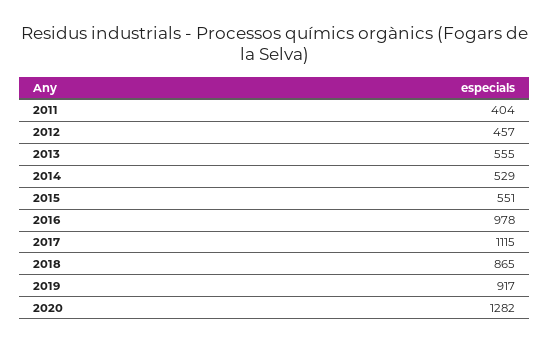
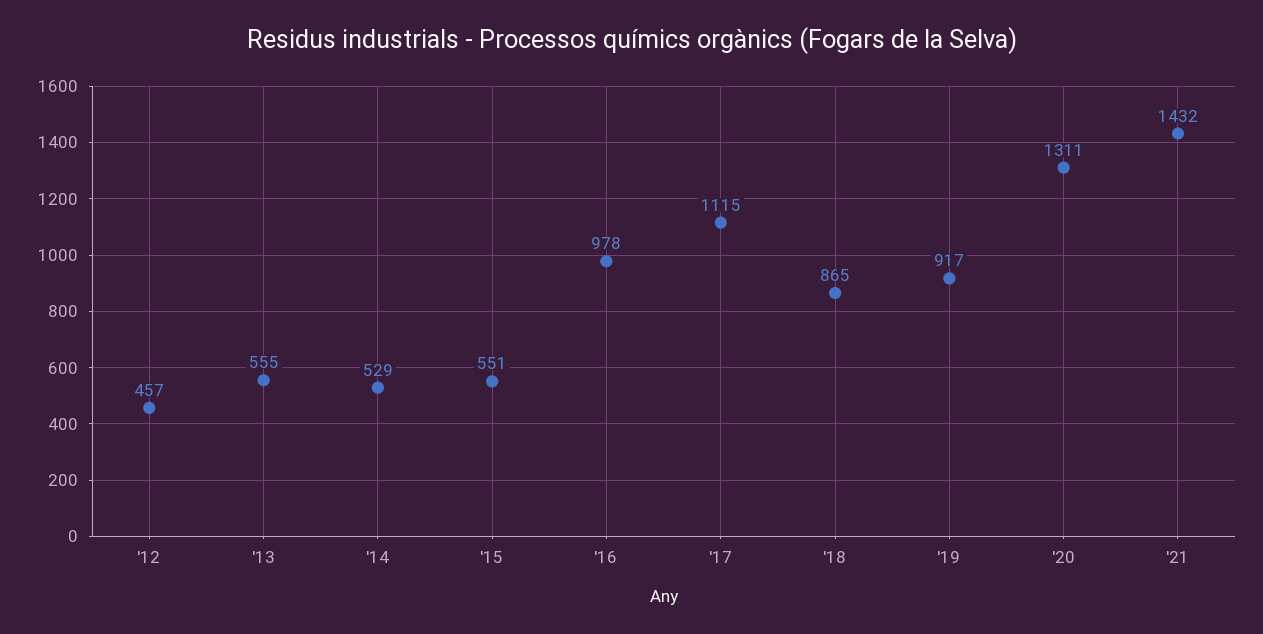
2011: 404 -> none
2020: 1282 -> 1311
'21: none -> 1432

